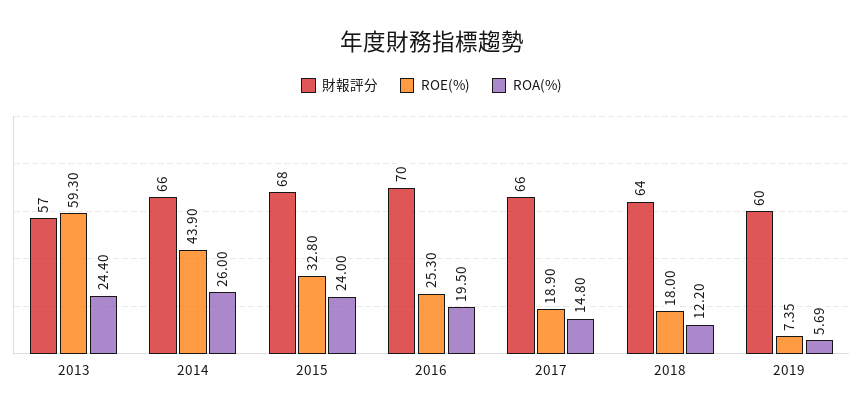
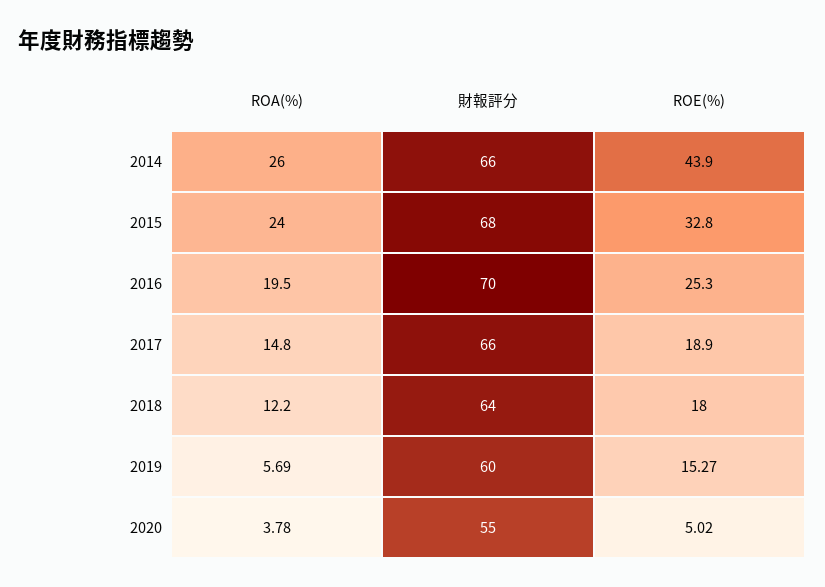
財報評分, 2013: 57 -> none
ROE(%), 2013: 59.3 -> none
ROA(%), 2013: 24.4 -> none
ROE(%), 2019: 7.35 -> 15.27
ROA(%), 2020: none -> 3.78
財報評分, 2020: none -> 55
ROE(%), 2020: none -> 5.02

